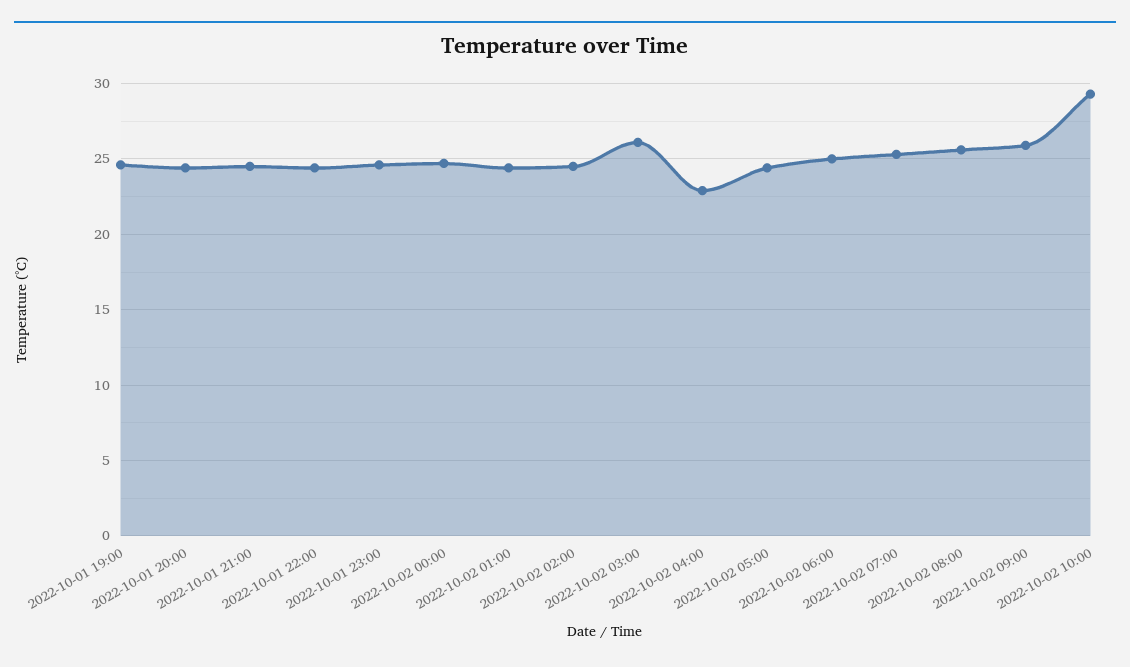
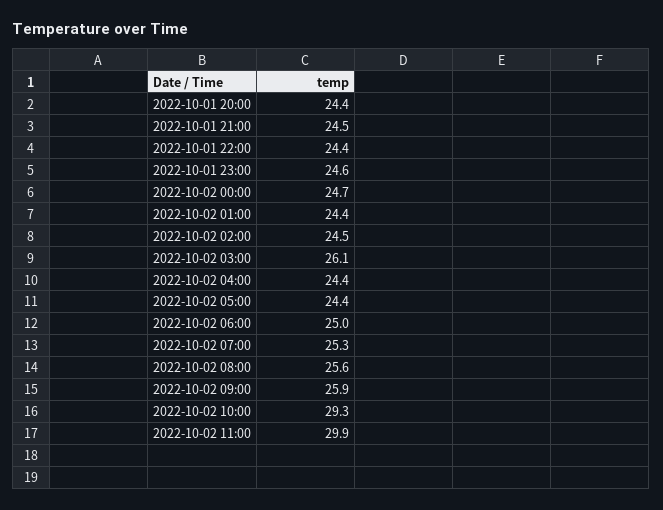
2022-10-01 19:00: 24.5 -> none
2022-10-02 04:00: 23 -> 24.4
2022-10-02 11:00: none -> 29.9

